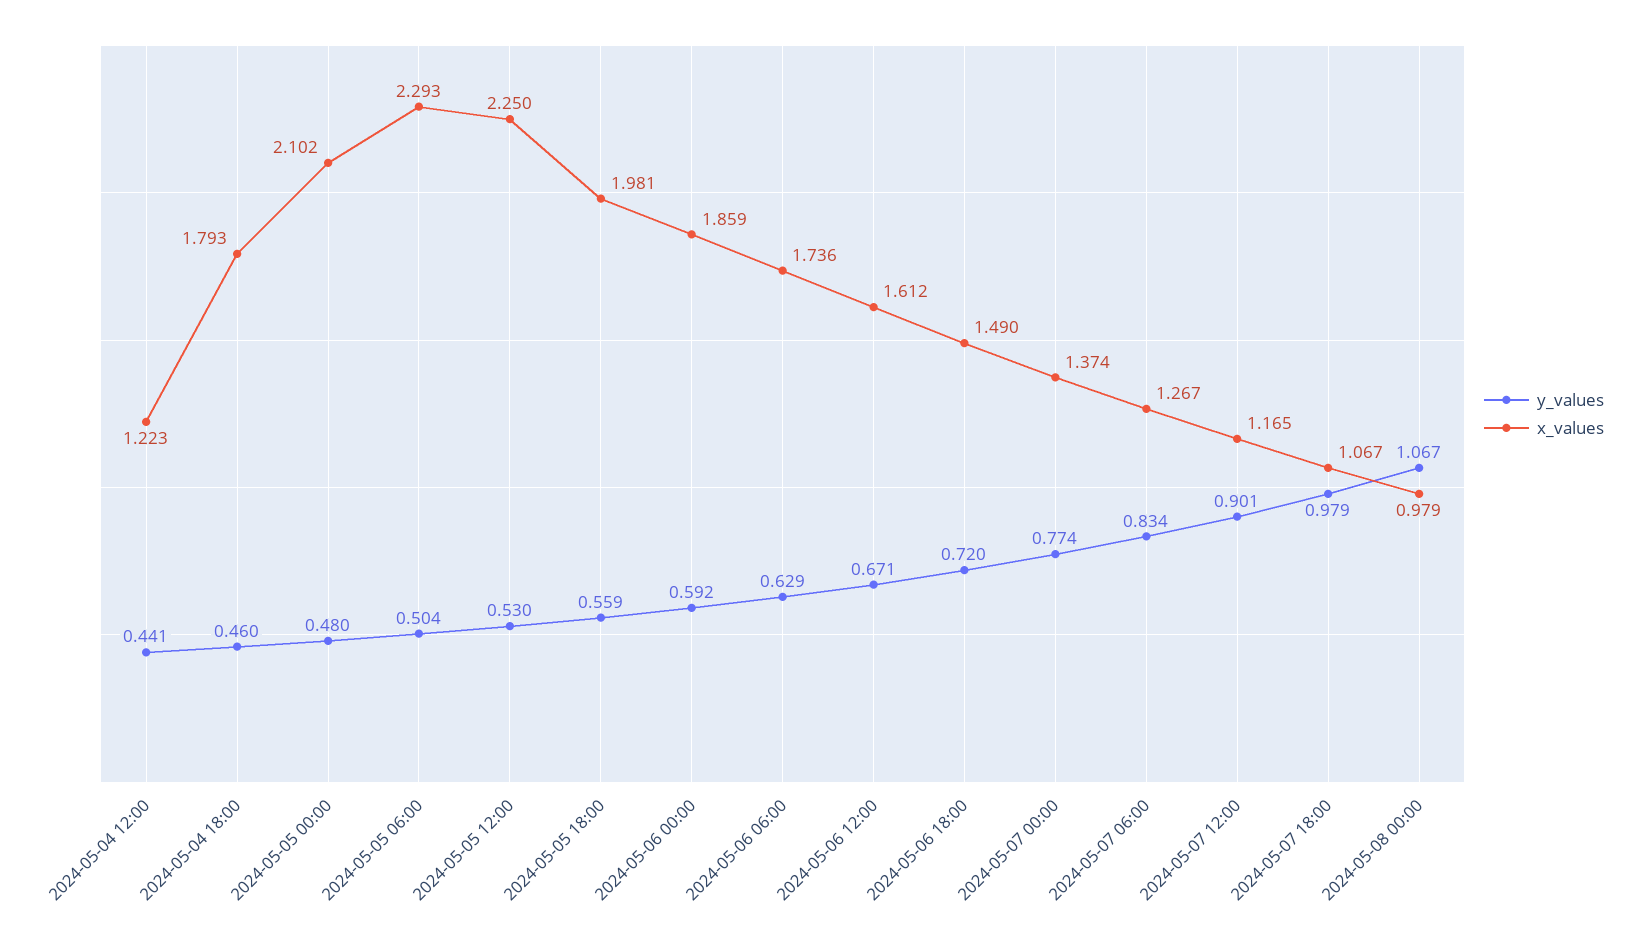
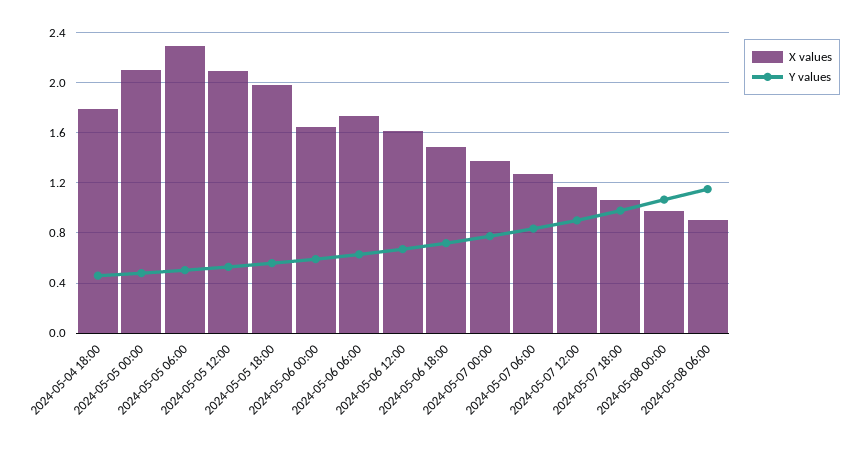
y_values, 2024-05-04 12:00: 0.441 -> none
x_values, 2024-05-04 12:00: 1.223 -> none
x_values, 2024-05-05 12:00: 2.25 -> 2.1
x_values, 2024-05-06 00:00: 1.859 -> 1.65
x_values, 2024-05-08 06:00: none -> 0.9
y_values, 2024-05-08 06:00: none -> 1.15

